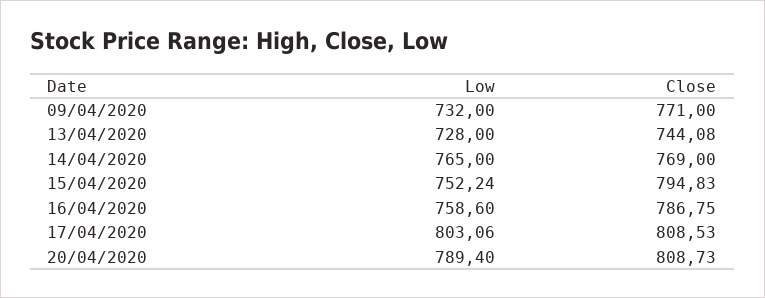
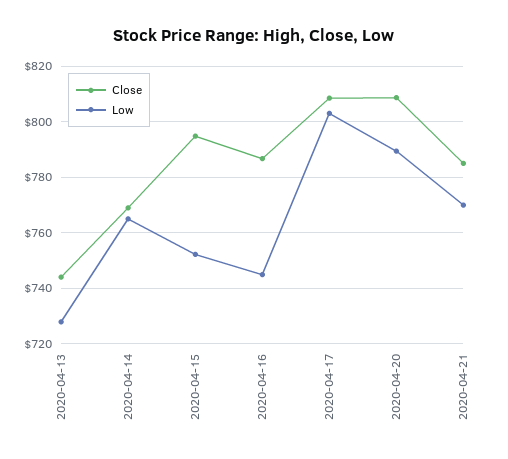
Low, 09/04/2020: 732 -> none
Close, 09/04/2020: 771 -> none
Low, 16/04/2020: 758.6 -> 745
Close, 2020-04-21: none -> 785
Low, 2020-04-21: none -> 770

